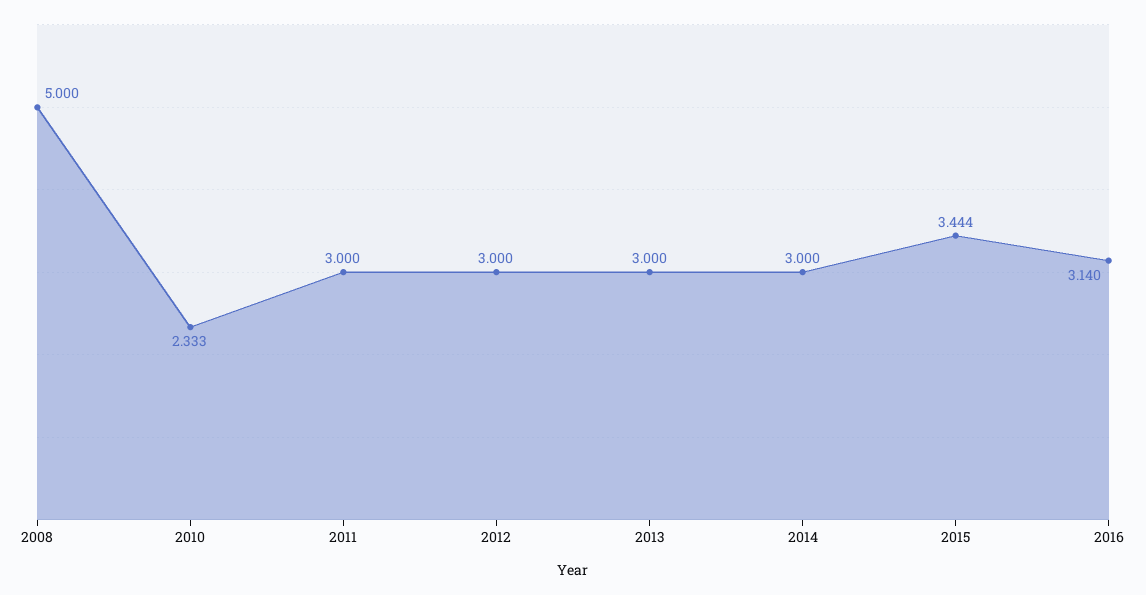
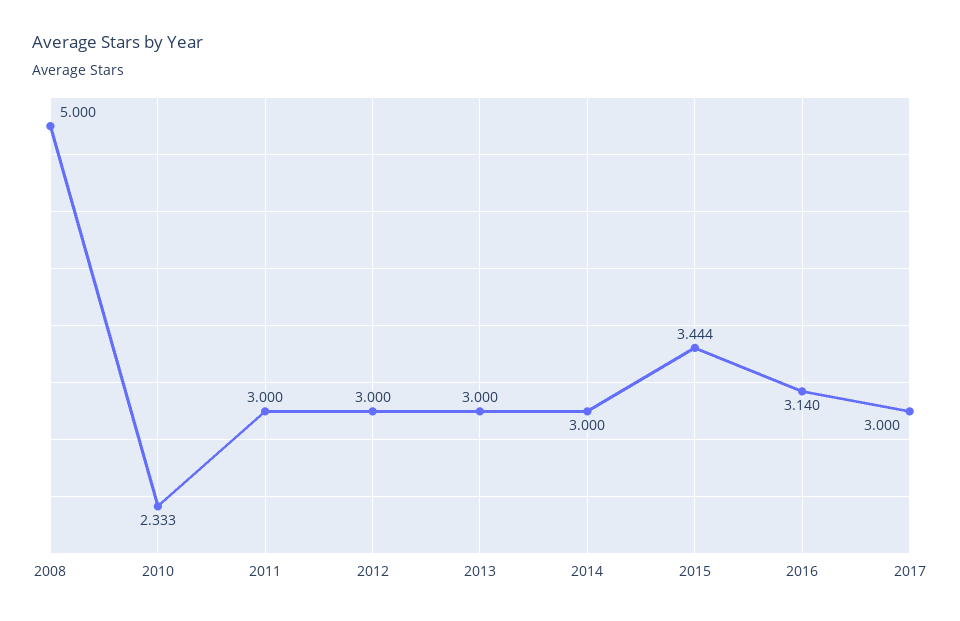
2017: none -> 3

